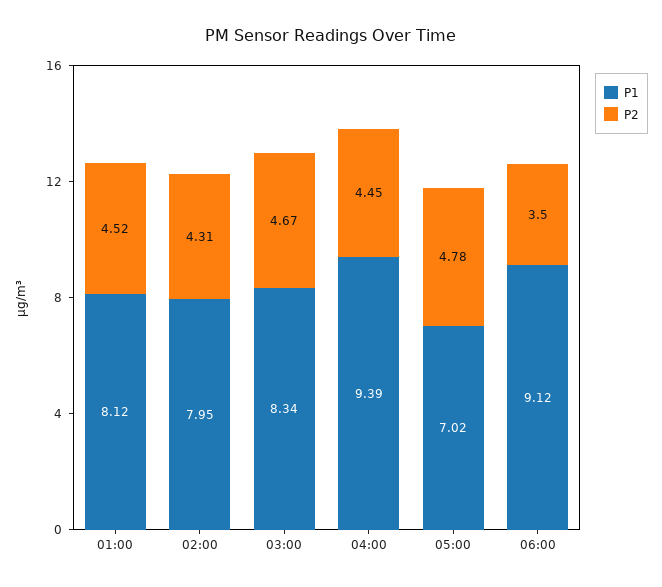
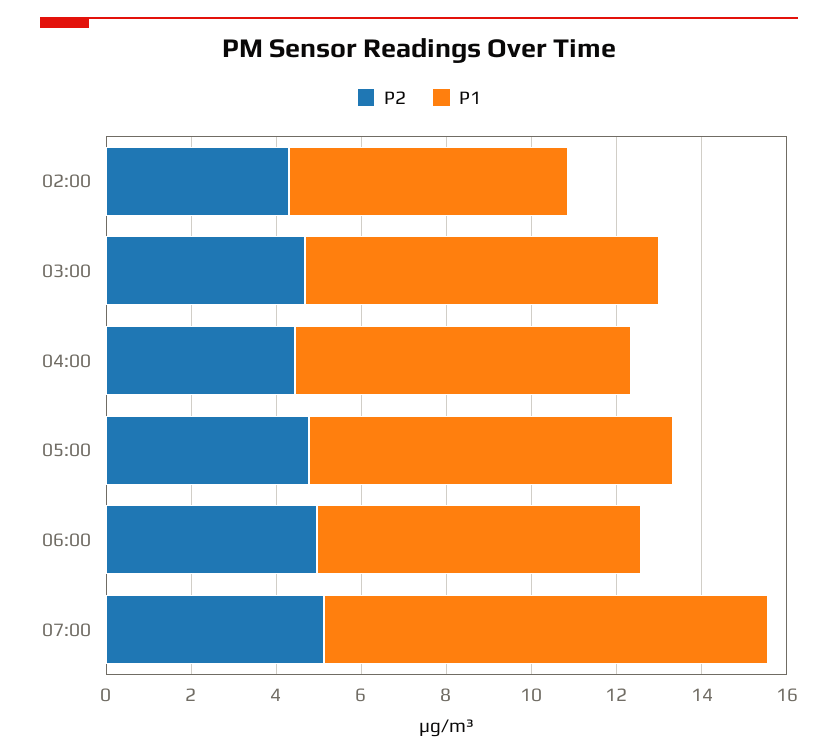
P1, 01:00: 8.12 -> none
P2, 01:00: 4.52 -> none
P1, 02:00: 7.95 -> 6.5
P1, 04:00: 9.39 -> 8
P1, 05:00: 7.02 -> 8.5
P1, 06:00: 9.12 -> 7.5
P2, 06:00: 3.5 -> 5
P2, 07:00: none -> 5
P1, 07:00: none -> 10.5

